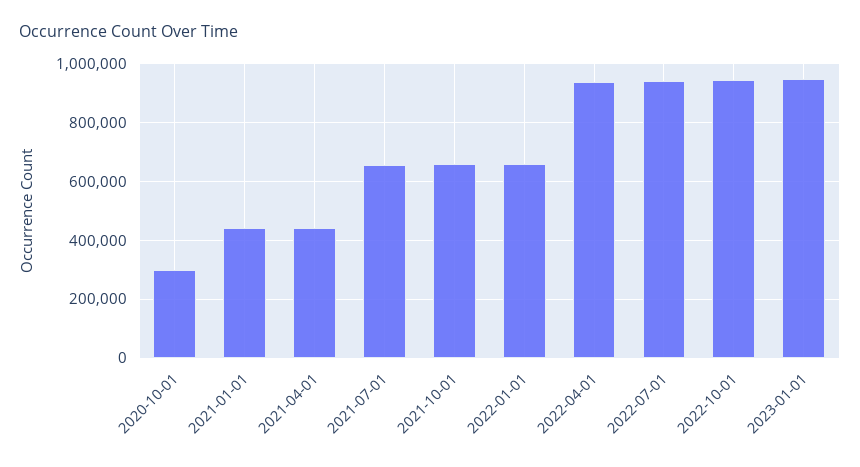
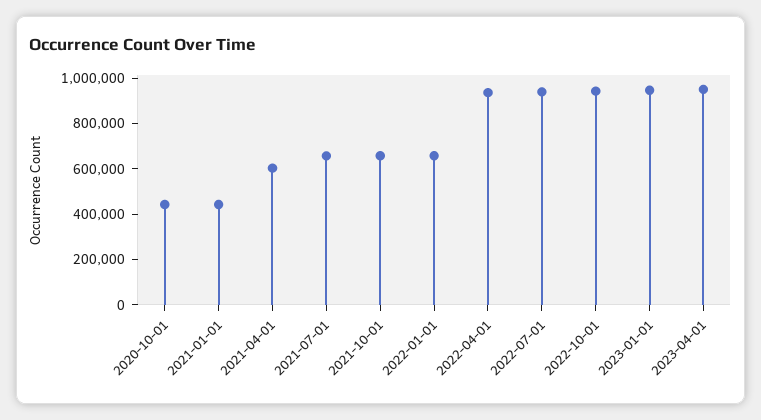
2020-10-01: 300000 -> 450000
2021-04-01: 450000 -> 600000
2023-04-01: none -> 950000

